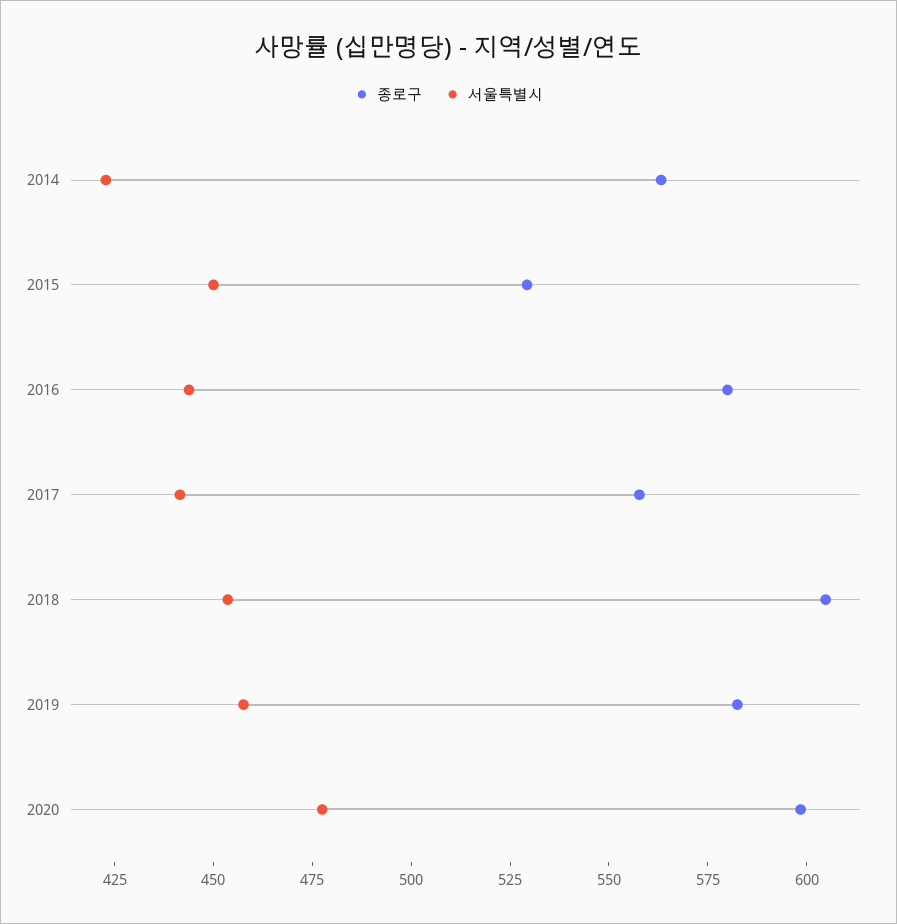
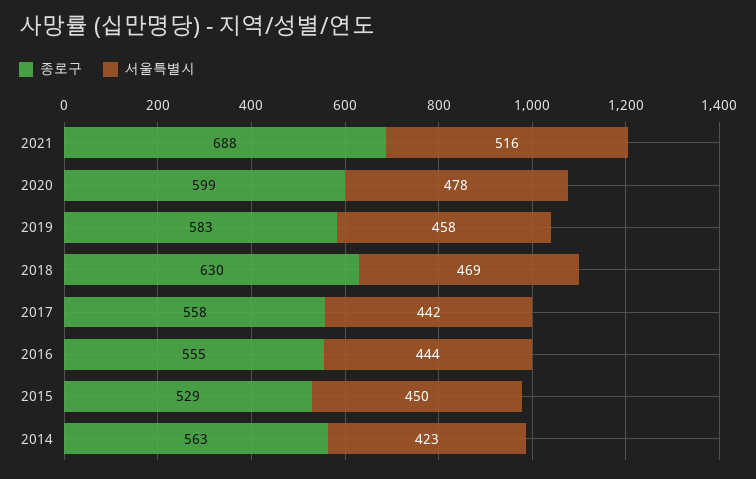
종로구, 2016: 580 -> 555
종로구, 2018: 605 -> 630
서울특별시, 2018: 455 -> 469
종로구, 2021: none -> 688
서울특별시, 2021: none -> 516

